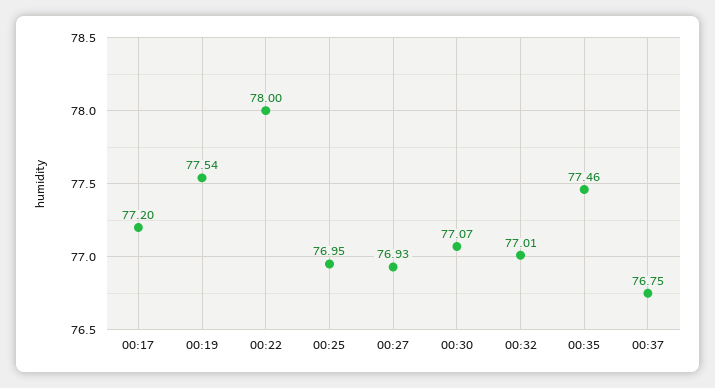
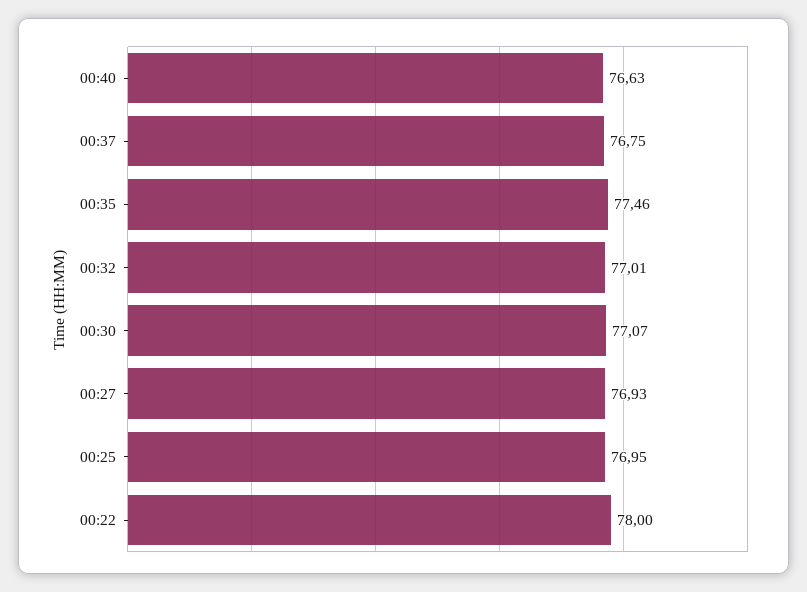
00:17: 77.2 -> none
00:19: 77.54 -> none
00:40: none -> 76.63

